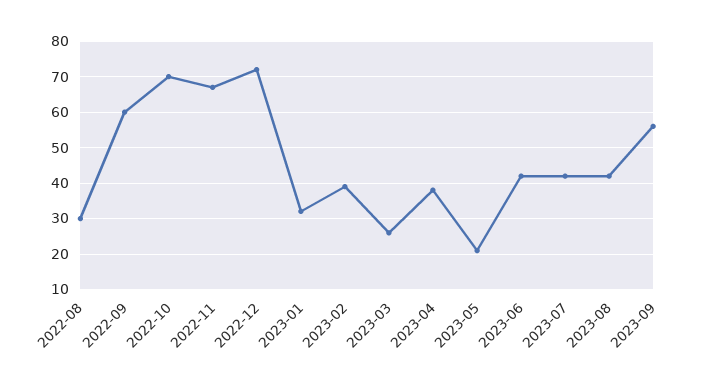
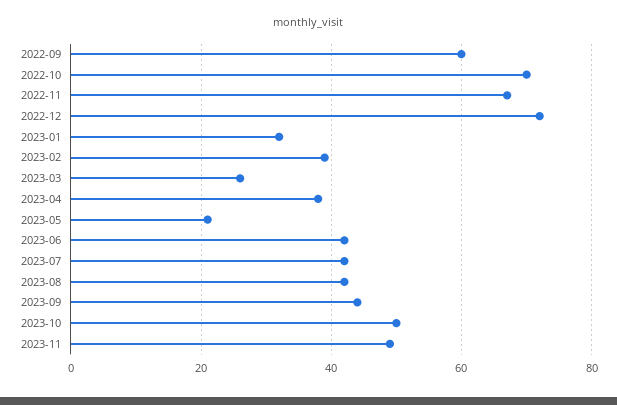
2022-08: 30 -> none
2023-09: 55 -> 45
2023-10: none -> 50
2023-11: none -> 50

